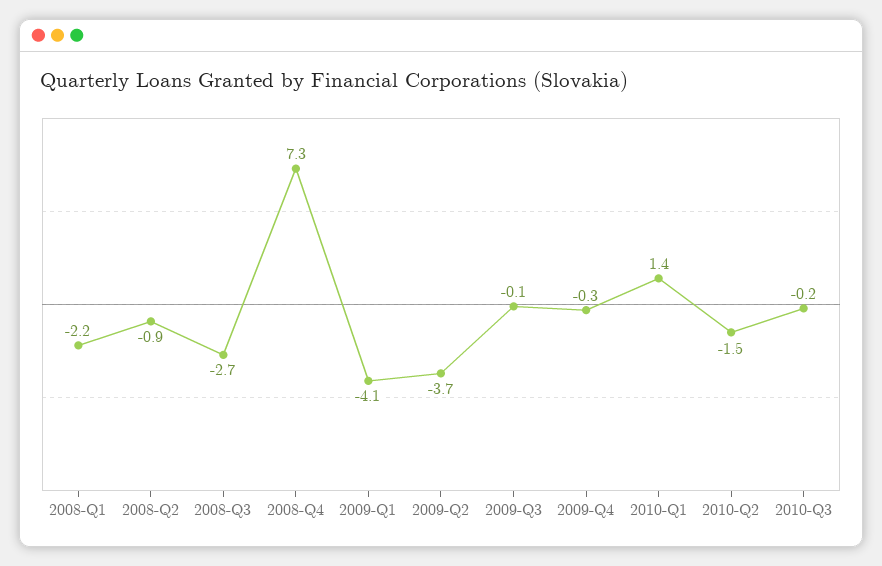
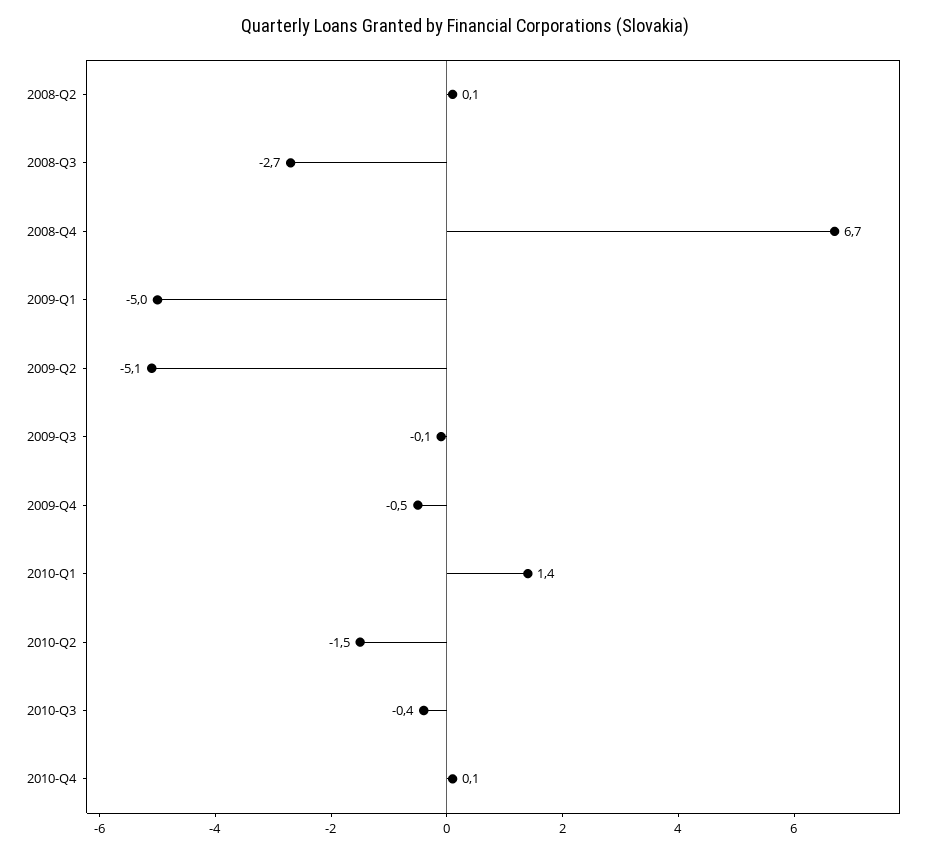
2008-Q1: -2.2 -> none
2008-Q2: -0.9 -> 0.1
2008-Q4: 7.3 -> 6.7
2009-Q1: -4.1 -> -5
2009-Q2: -3.7 -> -5.1
2009-Q4: -0.3 -> -0.5
2010-Q3: -0.2 -> -0.4
2010-Q4: none -> 0.1

